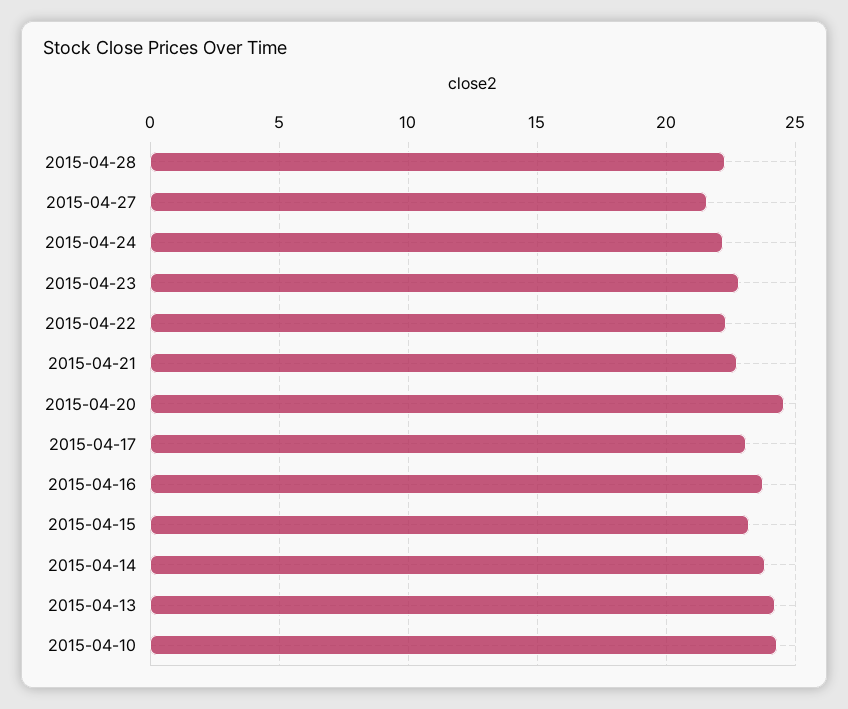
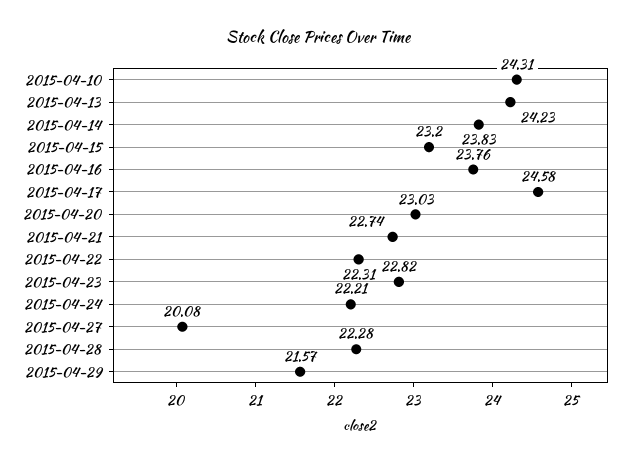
2015-04-27: 21.5 -> 20.08
2015-04-20: 24.5 -> 23.03
2015-04-17: 23 -> 24.58
2015-04-29: none -> 21.57

